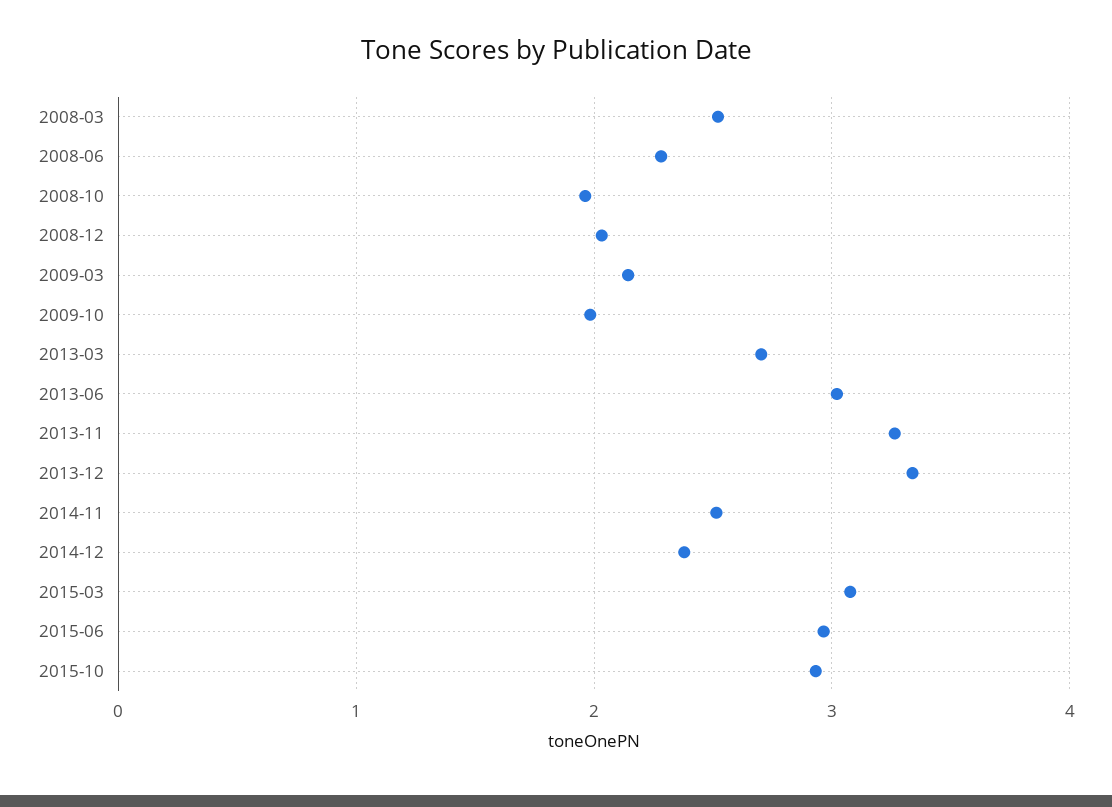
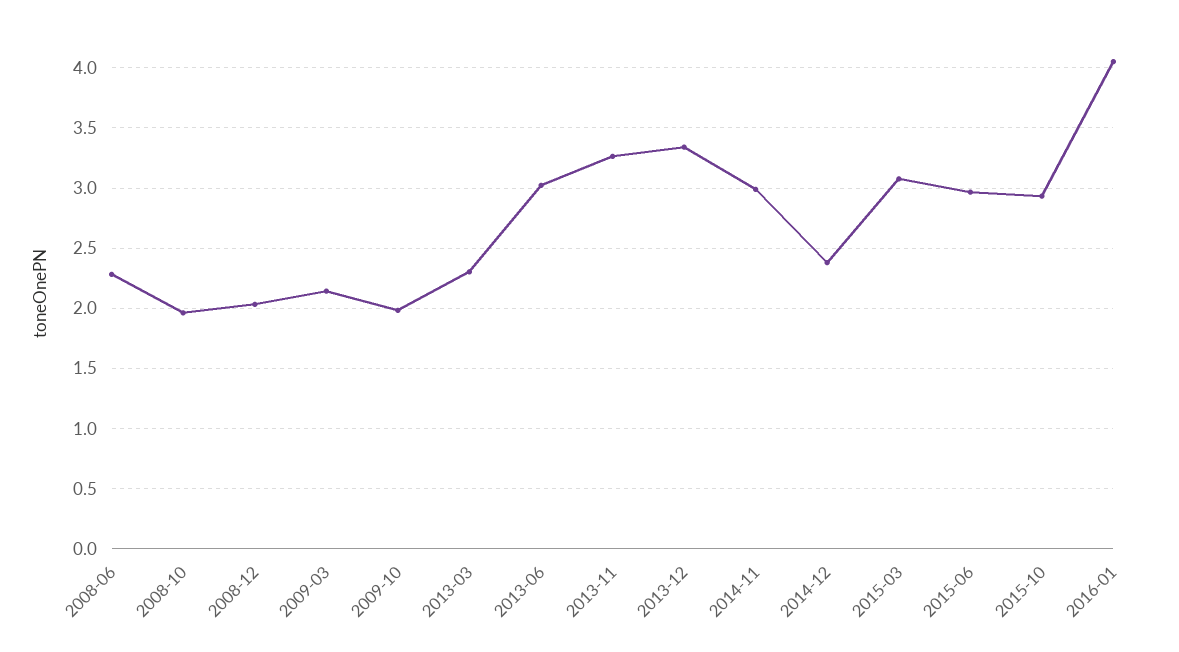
2008-03: 2.5 -> none
2013-03: 2.7 -> 2.3
2014-11: 2.5 -> 3
2016-01: none -> 4.05

